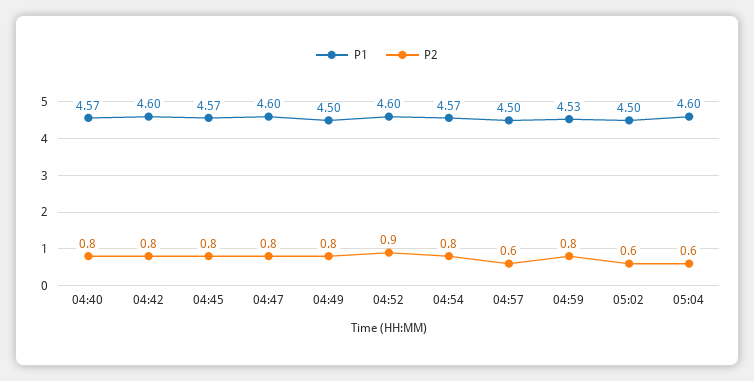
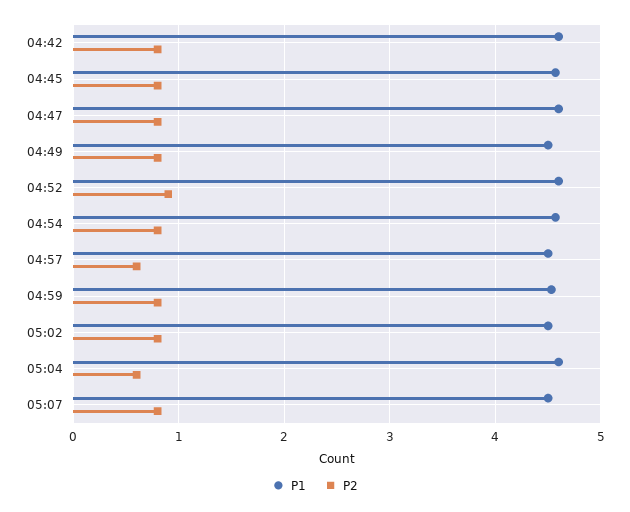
P1, 04:40: 4.57 -> none
P2, 04:40: 0.8 -> none
P2, 05:02: 0.6 -> 0.8
P1, 05:07: none -> 4.5
P2, 05:07: none -> 0.8

